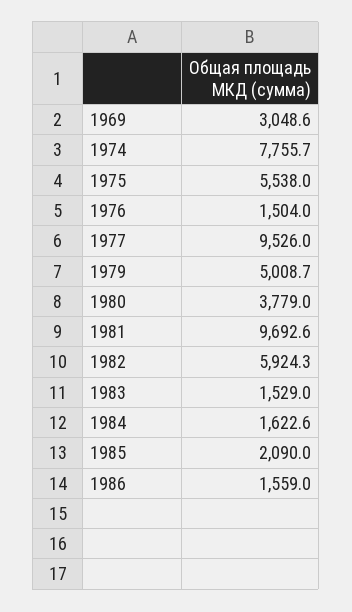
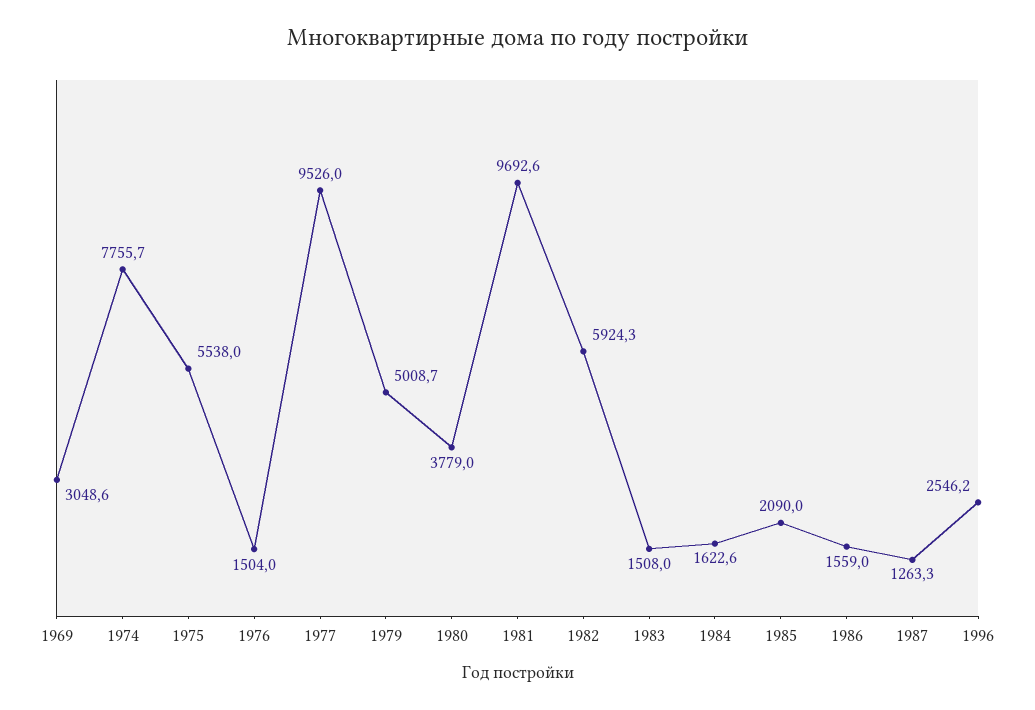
1983: 1529 -> 1508
1987: none -> 1263.3
1996: none -> 2546.2

